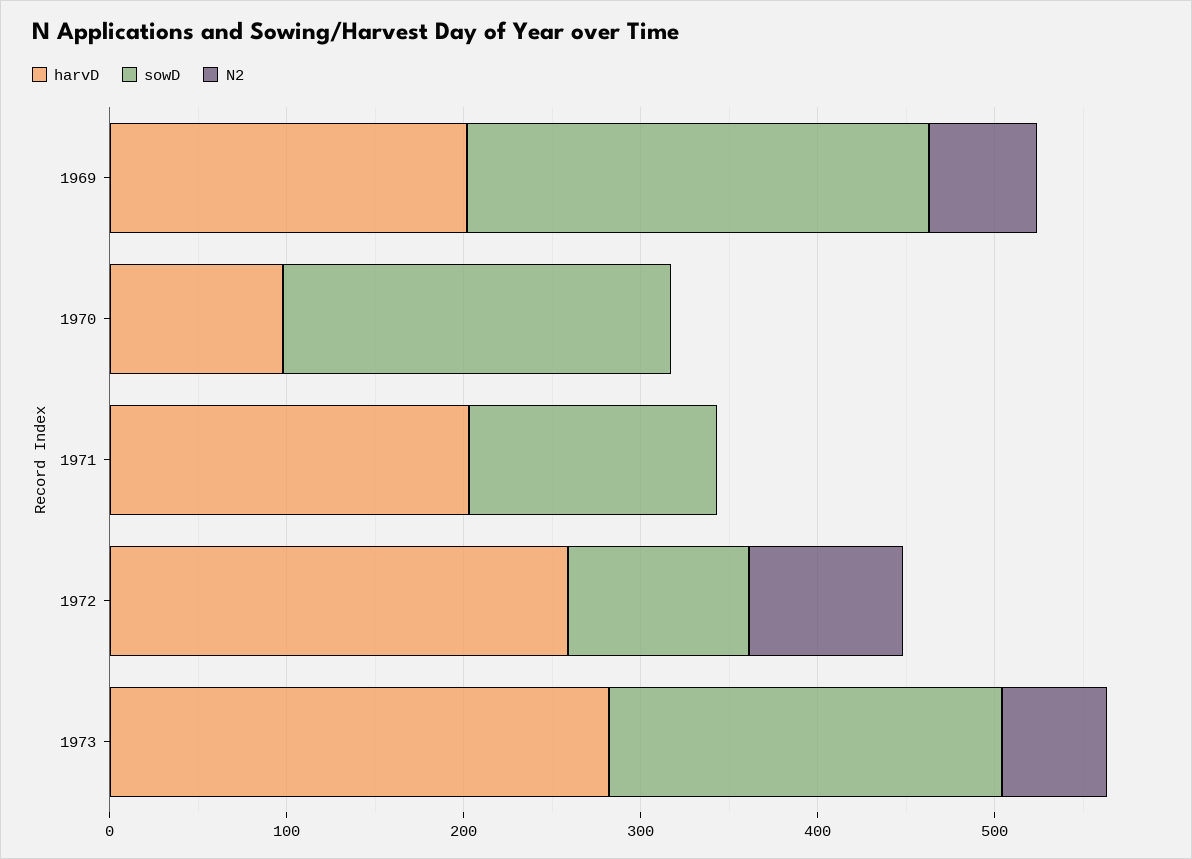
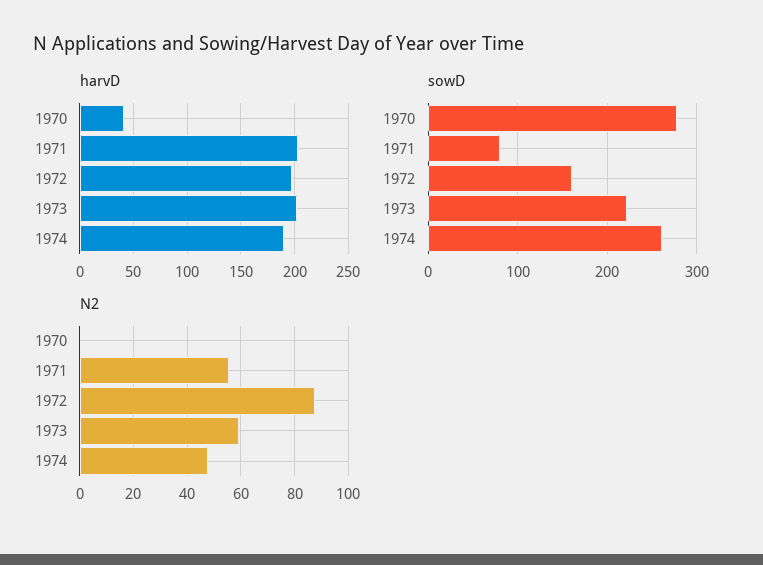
harvD, 1969: 200 -> none
sowD, 1969: 260 -> none
N2, 1969: 60 -> none
harvD, 1970: 100 -> 40
sowD, 1970: 220 -> 280
sowD, 1971: 140 -> 80
N2, 1971: 0 -> 55
harvD, 1972: 260 -> 200
sowD, 1972: 100 -> 160
harvD, 1973: 280 -> 200
harvD, 1974: none -> 190
sowD, 1974: none -> 260
N2, 1974: none -> 47.5

